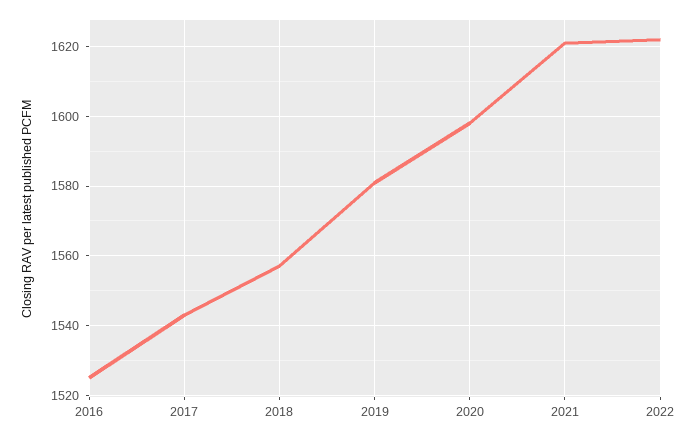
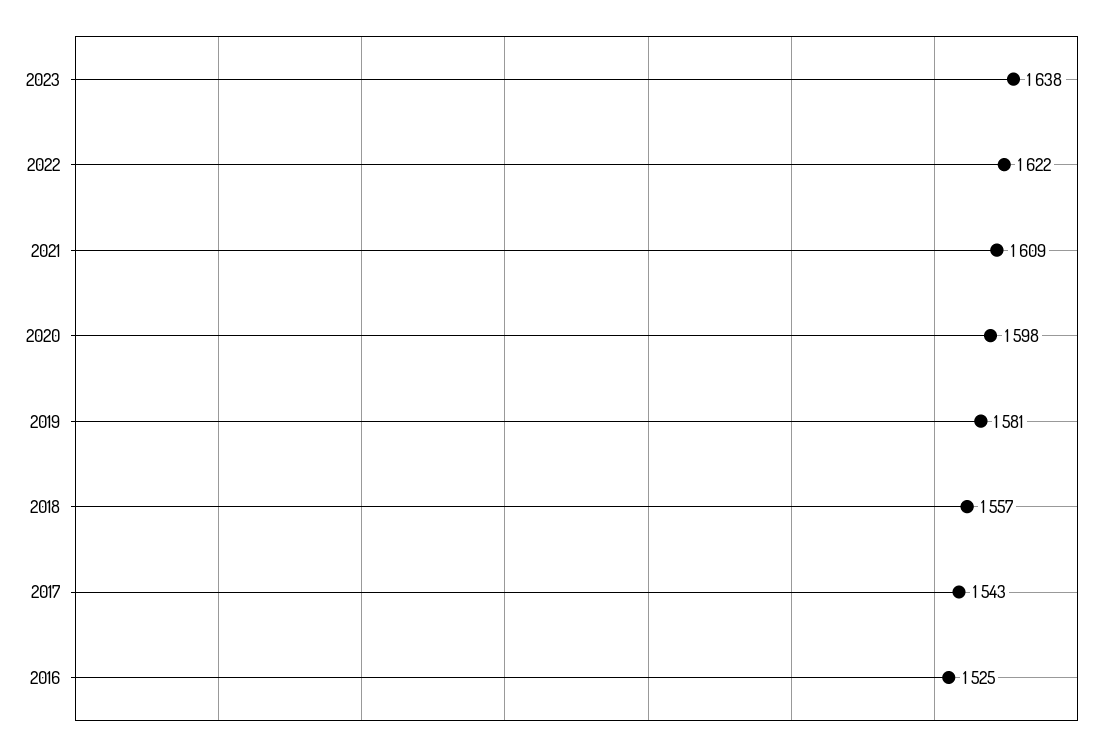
2021: 1620 -> 1609
2023: none -> 1638

